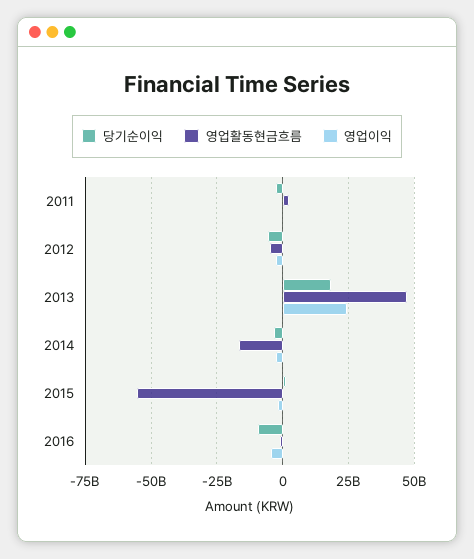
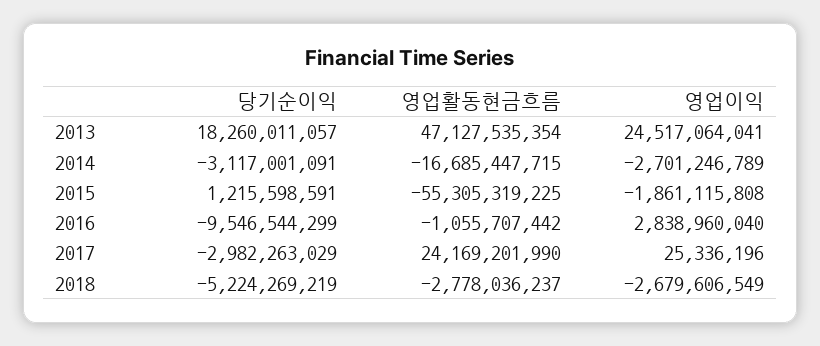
당기순이익, 2011: -2500000000 -> none
영업활동현금흐름, 2011: 2500000000 -> none
영업이익, 2011: 0 -> none
당기순이익, 2012: -5000000000 -> none
영업활동현금흐름, 2012: -5000000000 -> none
영업이익, 2012: -2500000000 -> none
영업이익, 2016: -5000000000 -> 2838960040
당기순이익, 2017: none -> -2982263029
영업활동현금흐름, 2017: none -> 24169201990
영업이익, 2017: none -> 25336196
당기순이익, 2018: none -> -5224269219
영업활동현금흐름, 2018: none -> -2778036237
영업이익, 2018: none -> -2679606549

